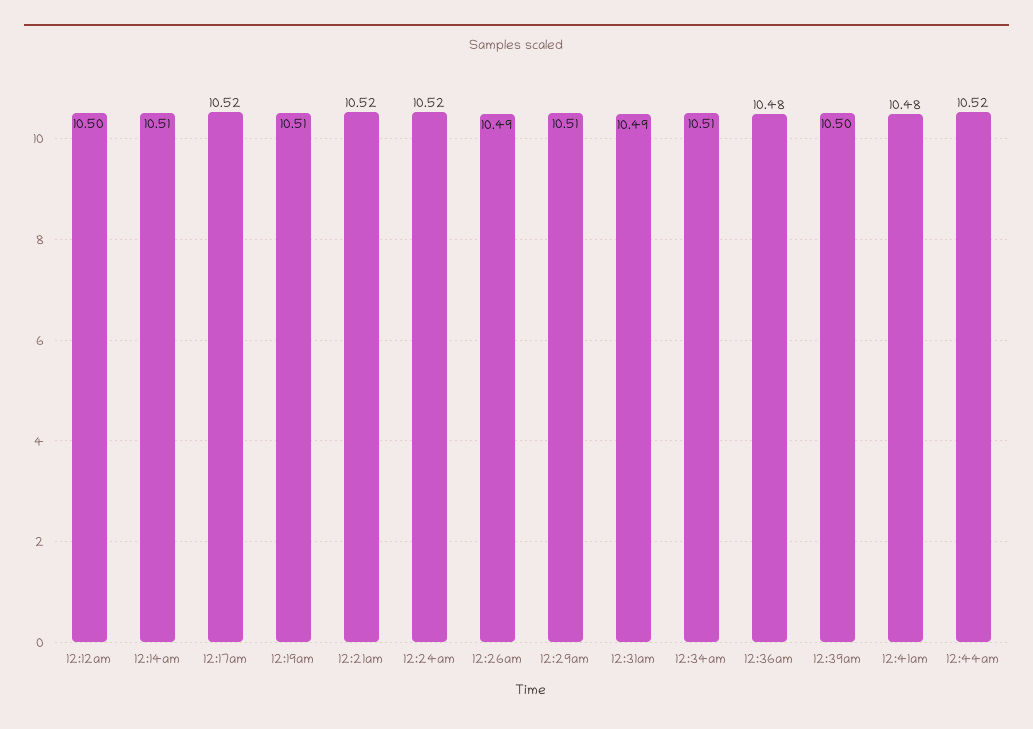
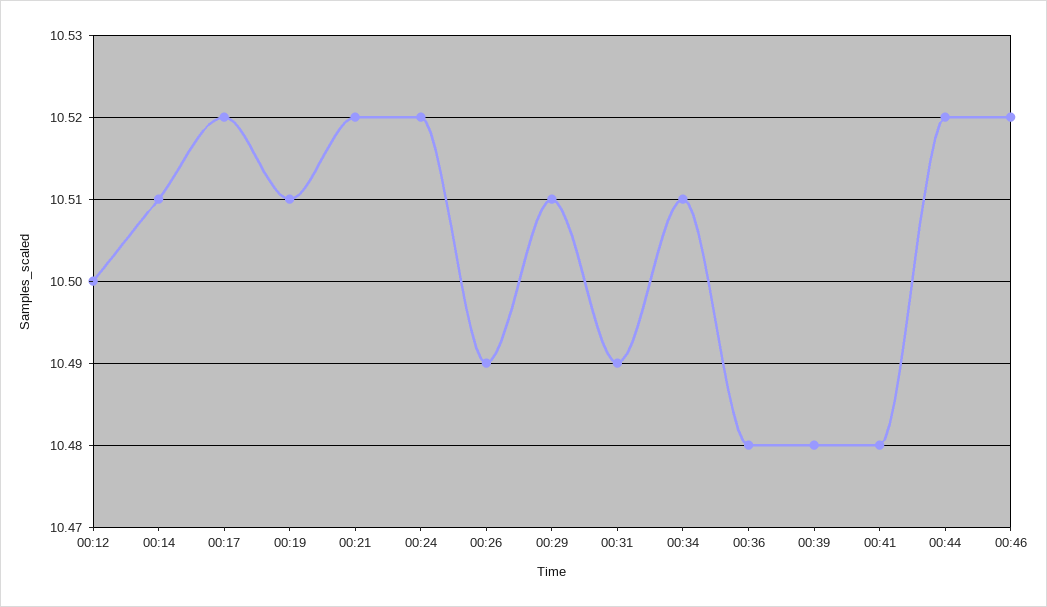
12:39am: 10.5 -> 10.48
00:46: none -> 10.52

